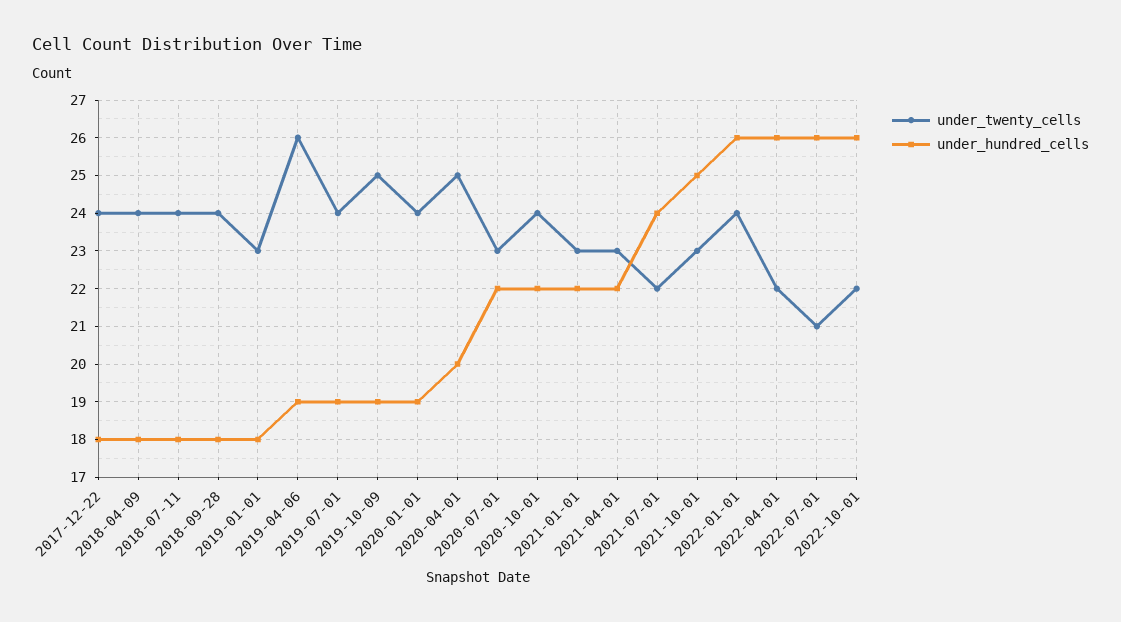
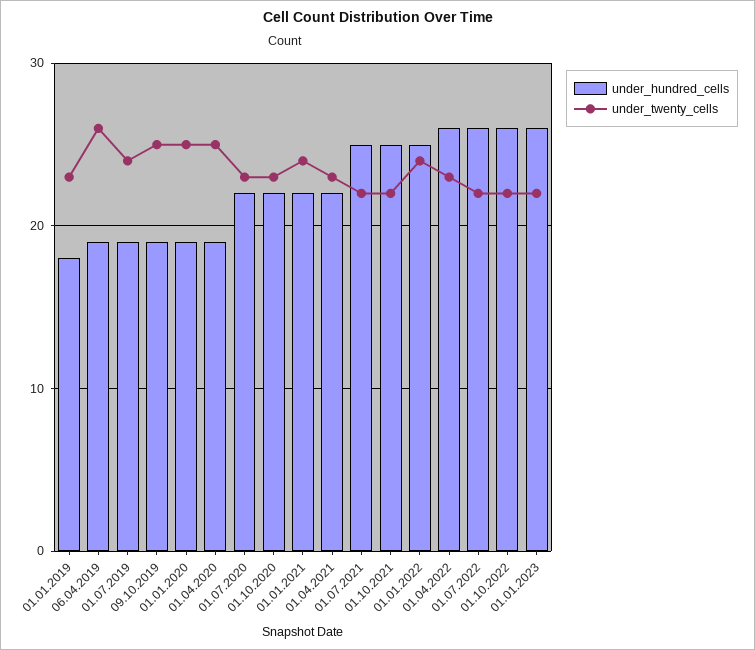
under_twenty_cells, 2017-12-22: 24 -> none
under_hundred_cells, 2017-12-22: 18 -> none
under_twenty_cells, 2018-04-09: 24 -> none
under_hundred_cells, 2018-04-09: 18 -> none
under_twenty_cells, 2018-07-11: 24 -> none
under_hundred_cells, 2018-07-11: 18 -> none
under_twenty_cells, 2018-09-28: 24 -> none
under_hundred_cells, 2018-09-28: 18 -> none
under_twenty_cells, 2020-01-01: 24 -> 25
under_hundred_cells, 2020-04-01: 20 -> 19
under_twenty_cells, 2020-10-01: 24 -> 23
under_twenty_cells, 2021-01-01: 23 -> 24
under_hundred_cells, 2021-07-01: 24 -> 25
under_twenty_cells, 2021-10-01: 23 -> 22
under_hundred_cells, 2022-01-01: 26 -> 25
under_twenty_cells, 2022-04-01: 22 -> 23
under_twenty_cells, 2022-07-01: 21 -> 22
under_hundred_cells, 01.01.2023: none -> 26
under_twenty_cells, 01.01.2023: none -> 22

